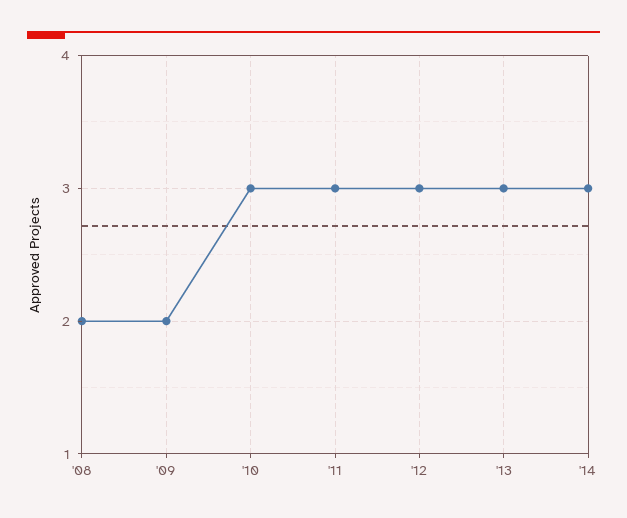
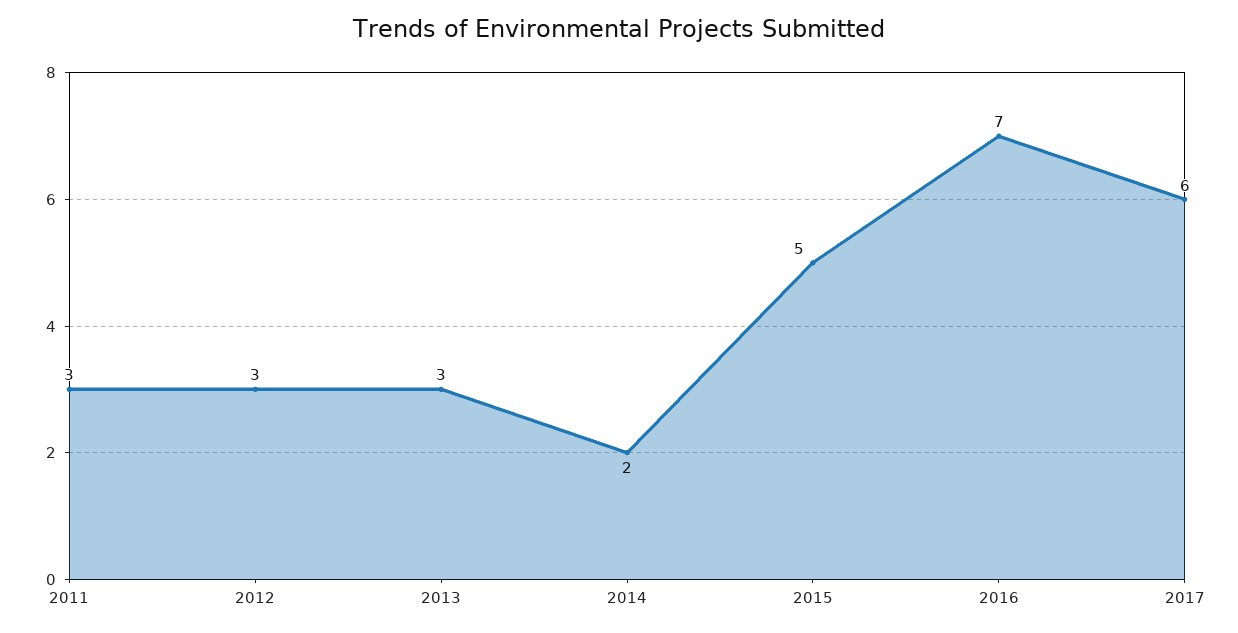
'08: 2 -> none
'09: 2 -> none
'10: 3 -> none
'14: 3 -> 2
2015: none -> 5
2016: none -> 7
2017: none -> 6

